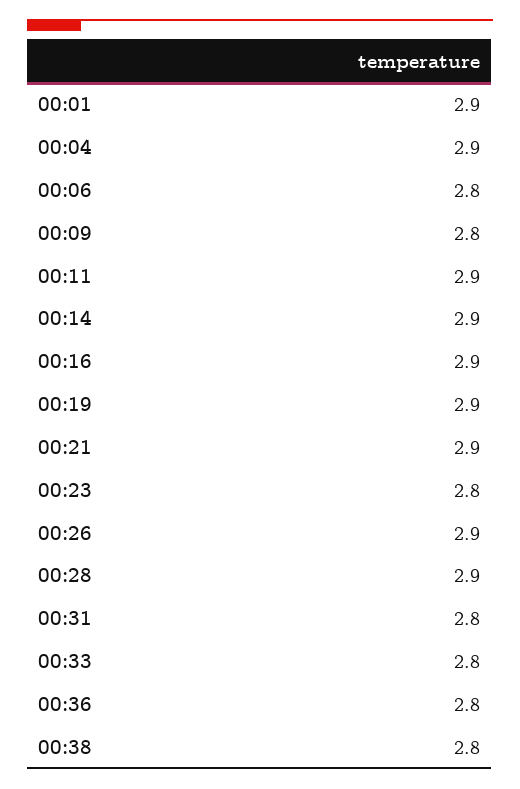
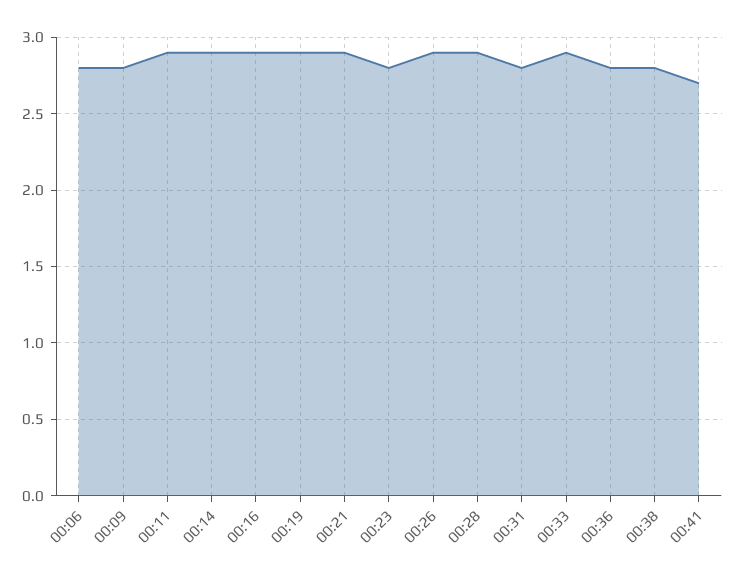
00:01: 2.9 -> none
00:04: 2.9 -> none
00:33: 2.8 -> 2.9
00:41: none -> 2.7

